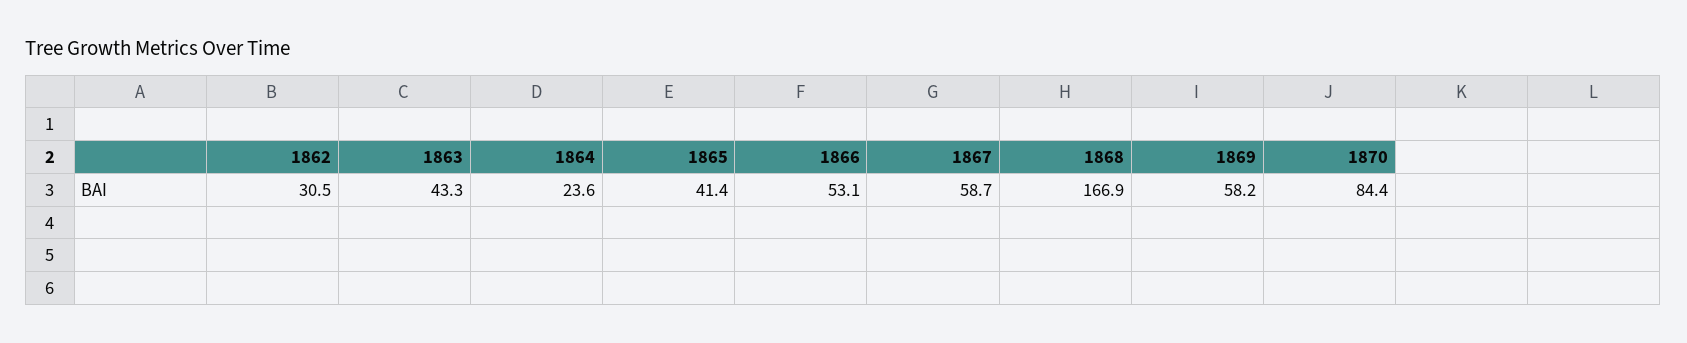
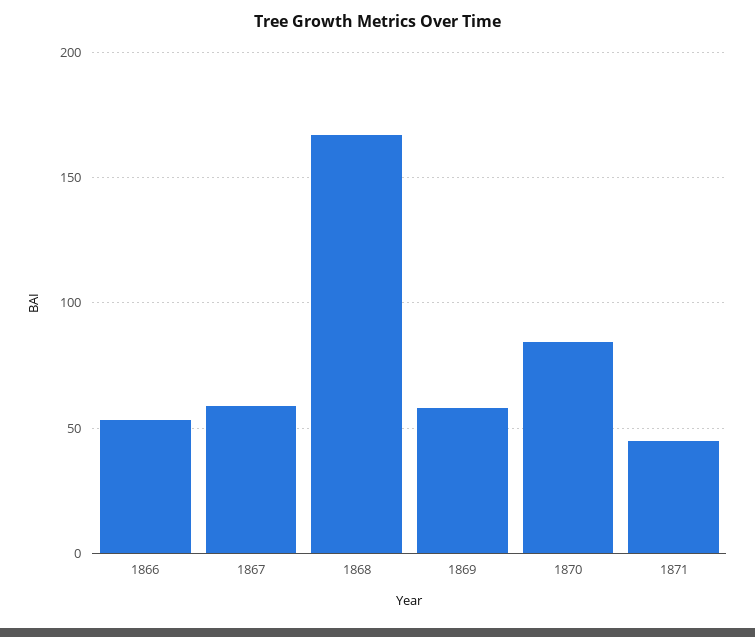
1862: 30.5 -> none
1863: 43.3 -> none
1864: 23.6 -> none
1865: 41.4 -> none
1871: none -> 45

